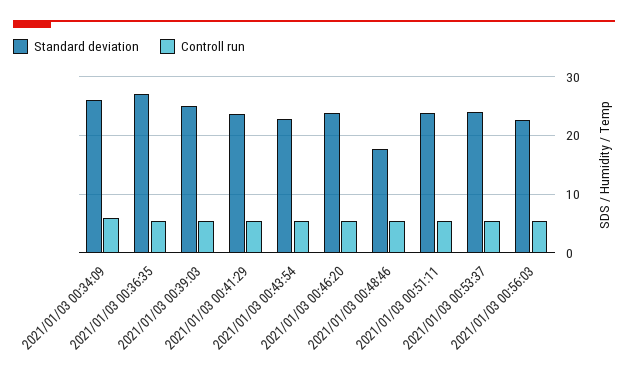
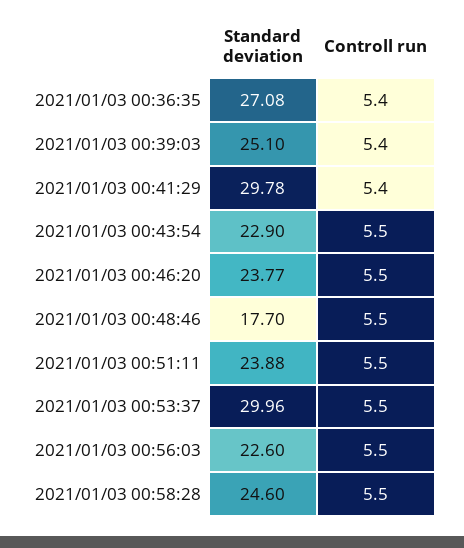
Standard deviation, 2021/01/03 00:34:09: 26 -> none
Controll run, 2021/01/03 00:34:09: 6 -> none
Standard deviation, 2021/01/03 00:41:29: 24 -> 29.78
Standard deviation, 2021/01/03 00:53:37: 24 -> 29.96
Standard deviation, 2021/01/03 00:58:28: none -> 24.6
Controll run, 2021/01/03 00:58:28: none -> 5.5

